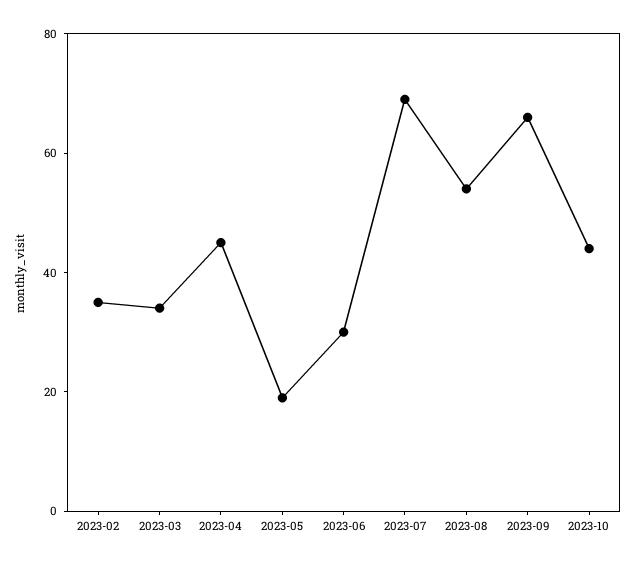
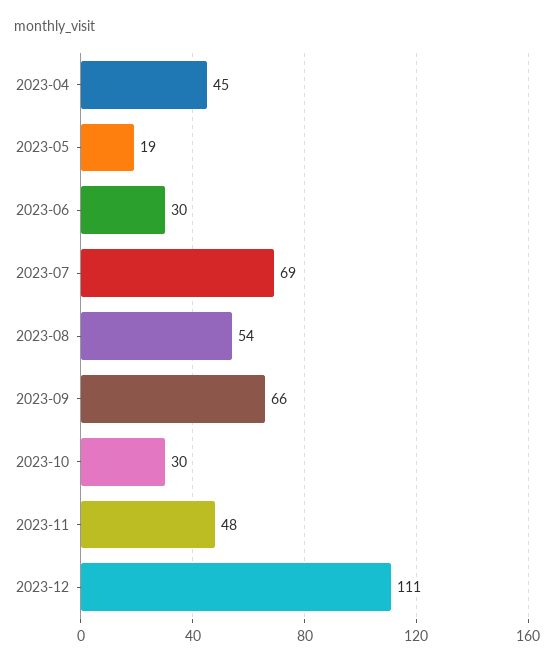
2023-02: 35 -> none
2023-03: 35 -> none
2023-10: 45 -> 30
2023-11: none -> 48
2023-12: none -> 111

